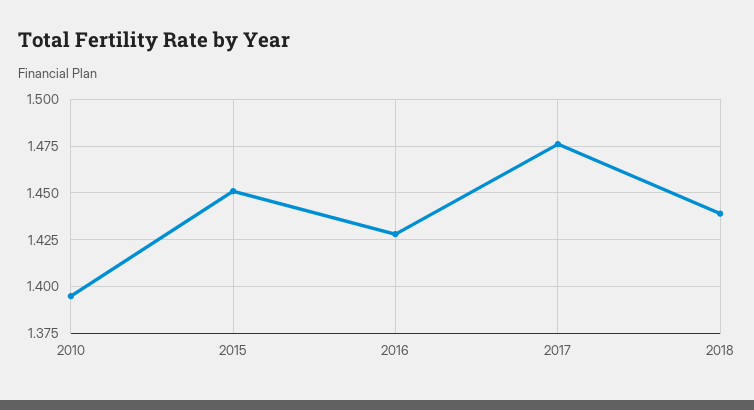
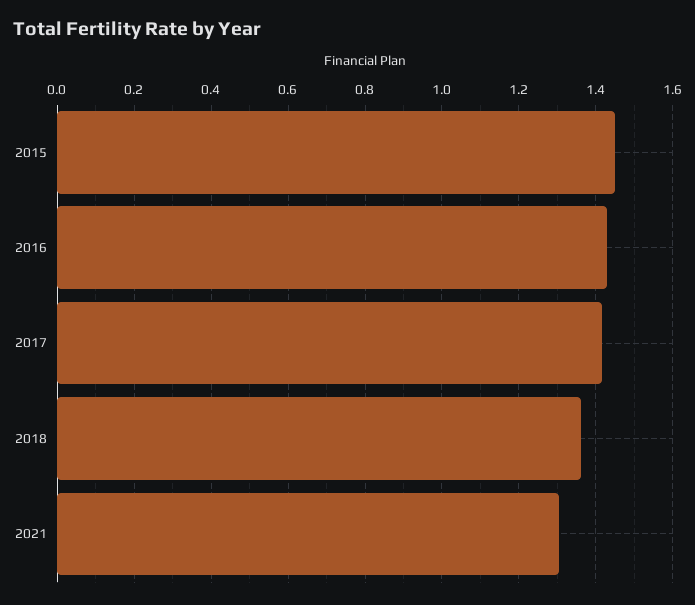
2010: 1.395 -> none
2017: 1.475 -> 1.42
2018: 1.44 -> 1.36
2021: none -> 1.3

